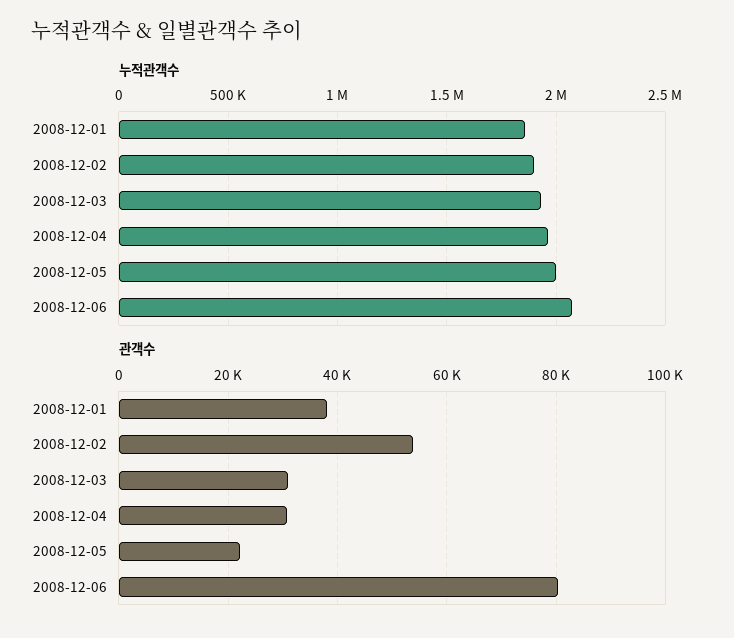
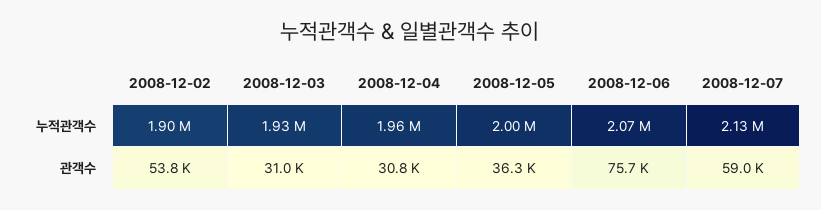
누적관객수, 2008-12-01: 1850000 -> none
관객수, 2008-12-01: 38000 -> none
관객수, 2008-12-05: 22000 -> 36300
관객수, 2008-12-06: 80000 -> 75700
누적관객수, 2008-12-07: none -> 2130000
관객수, 2008-12-07: none -> 59000

